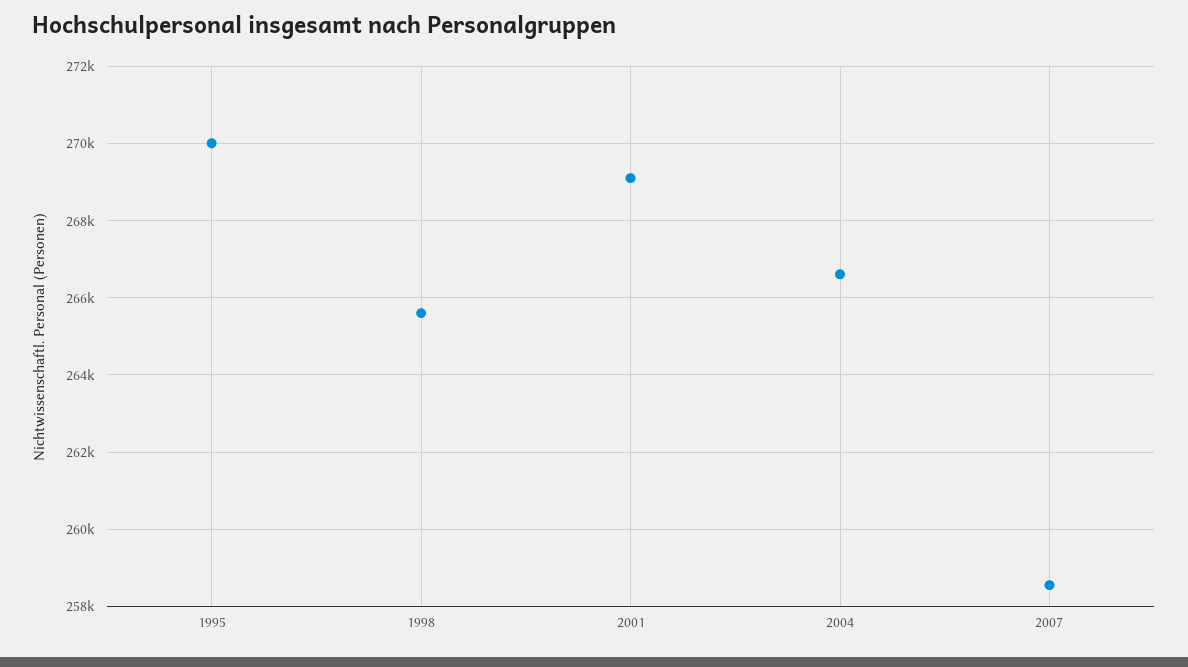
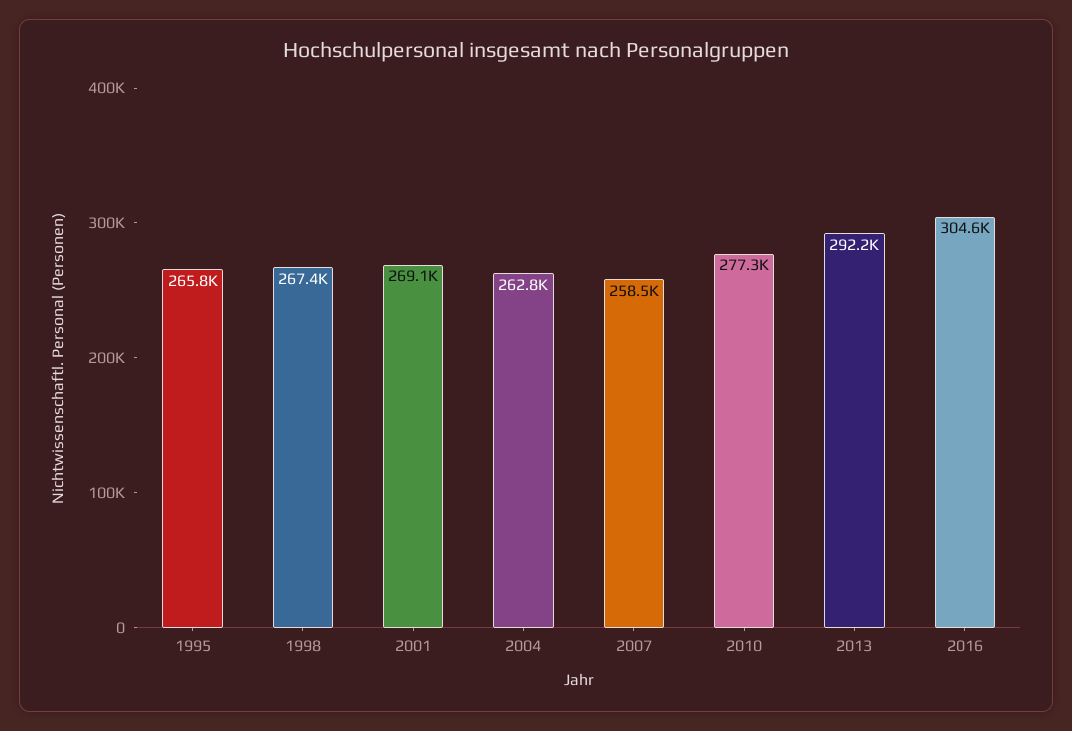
1995: 270000 -> 265800
1998: 265600 -> 267400
2004: 266600 -> 262800
2010: none -> 277300
2013: none -> 292200
2016: none -> 304600

